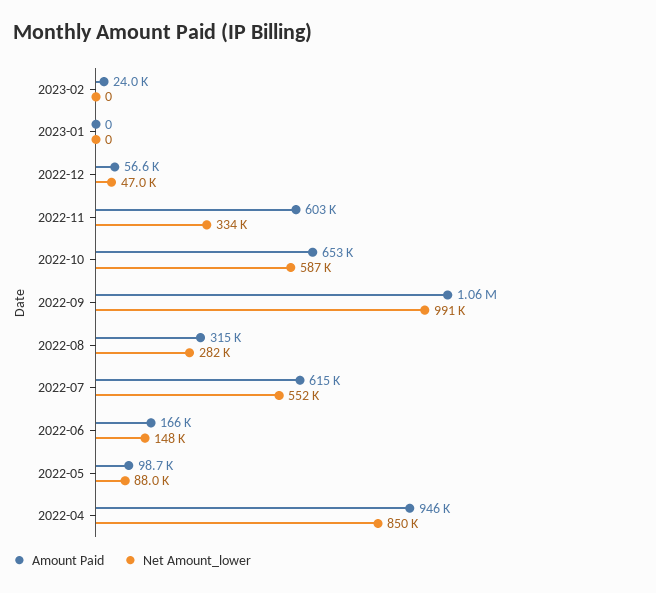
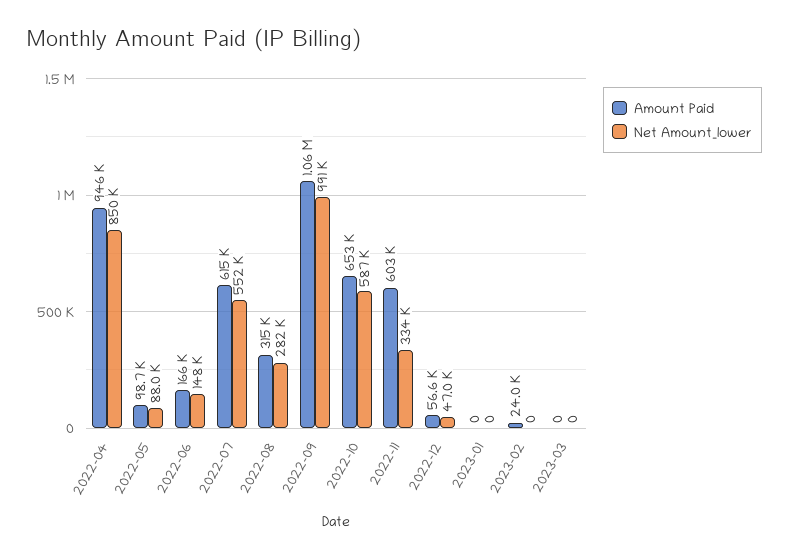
Amount Paid, 2023-03: none -> 0
Net Amount_lower, 2023-03: none -> 0

